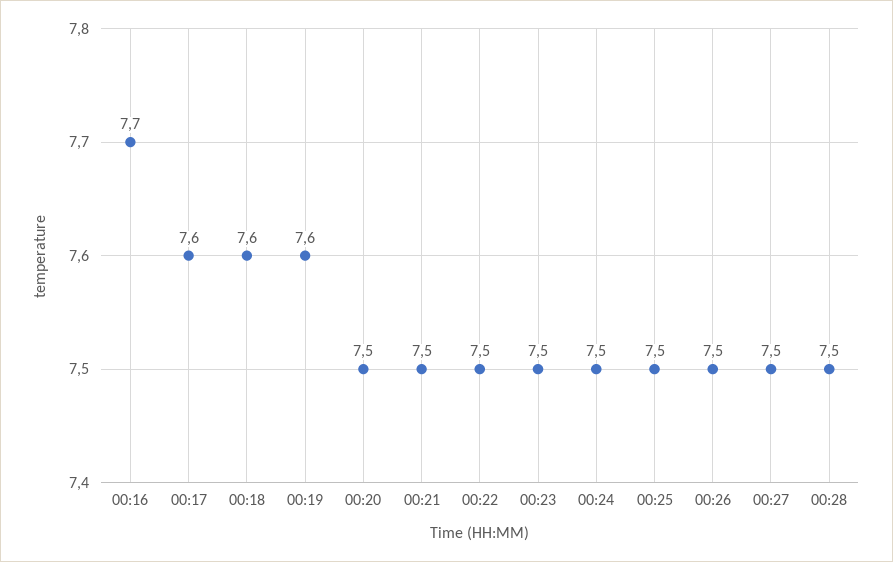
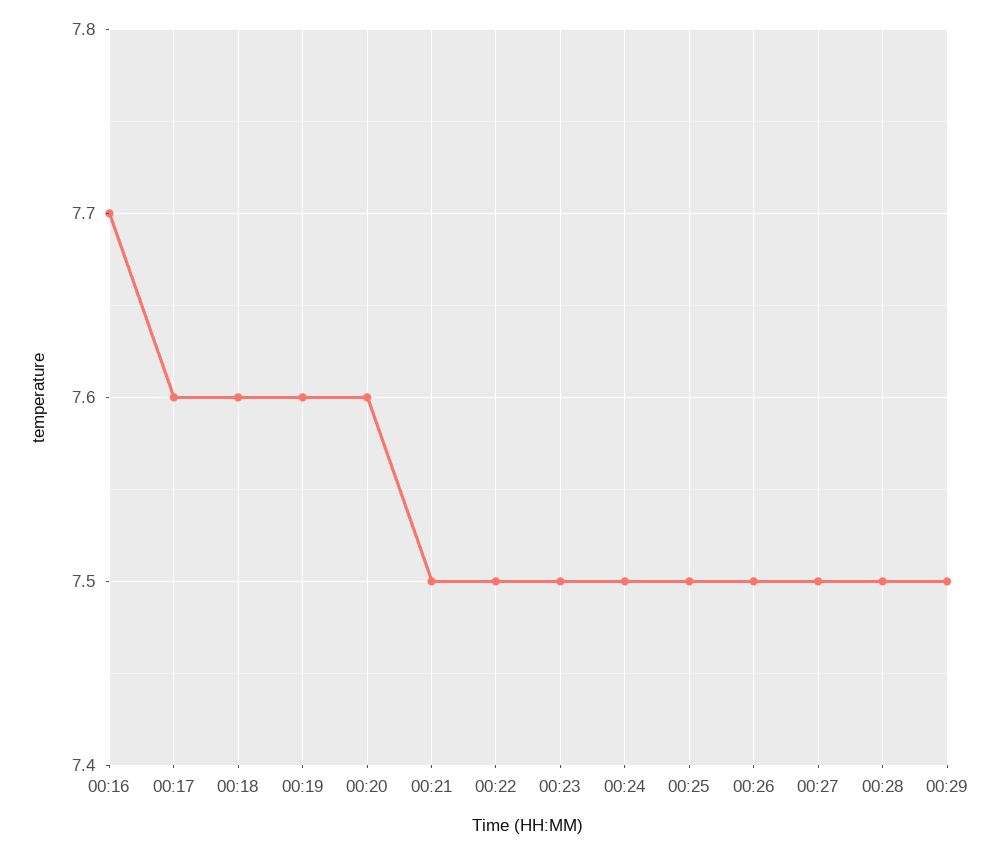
00:20: 7.5 -> 7.6
00:29: none -> 7.5

